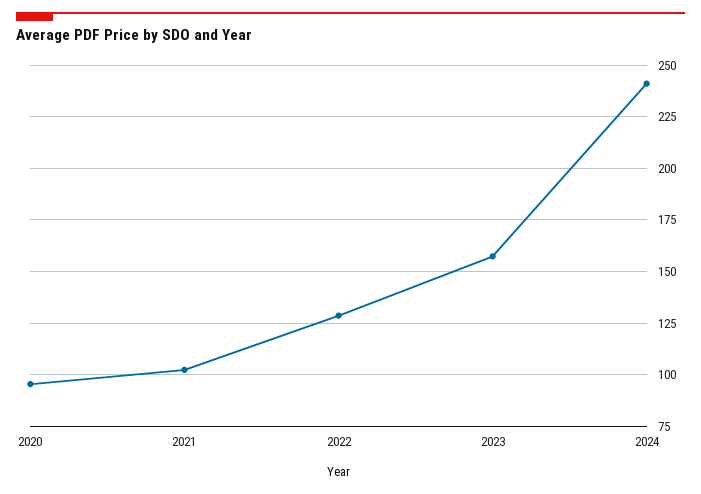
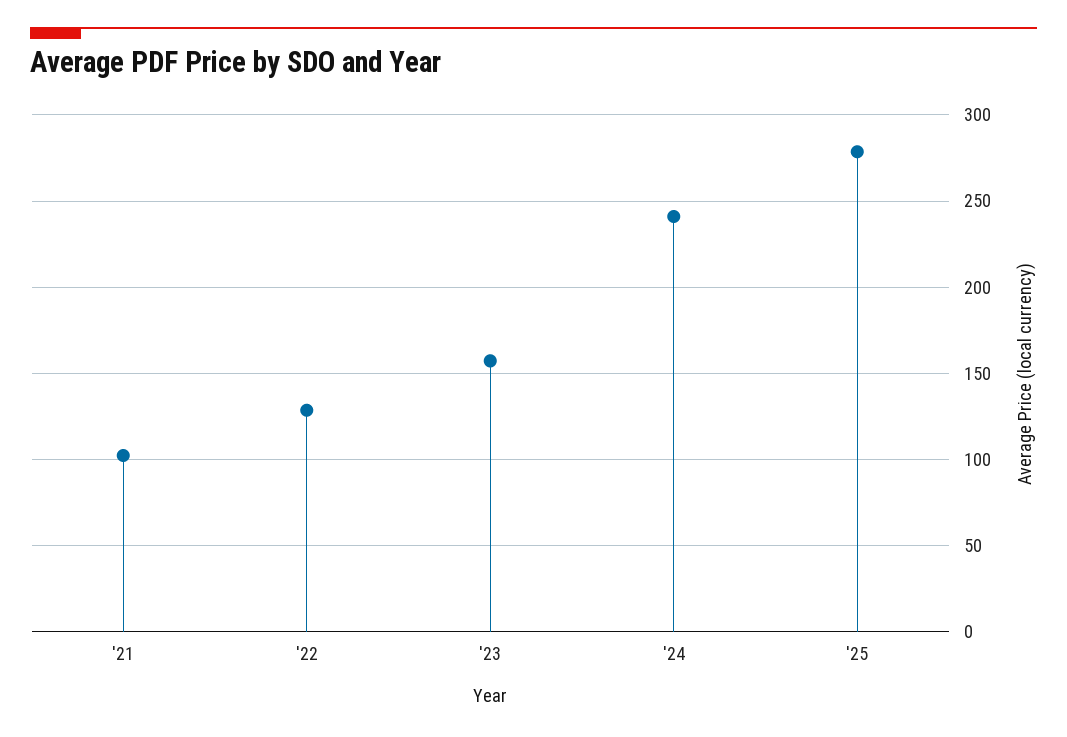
2020: 95 -> none
'25: none -> 280

